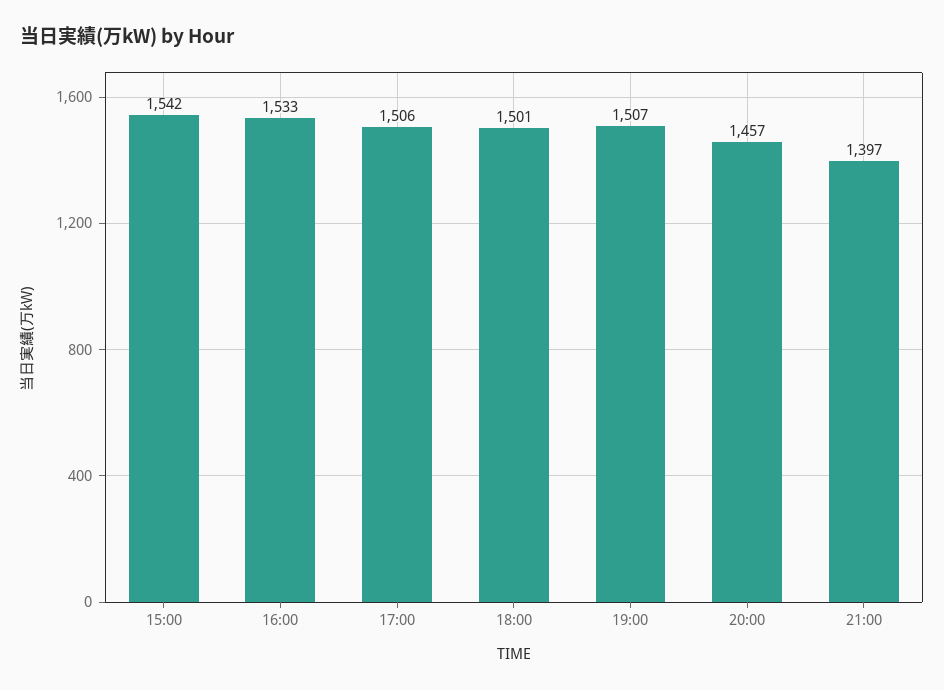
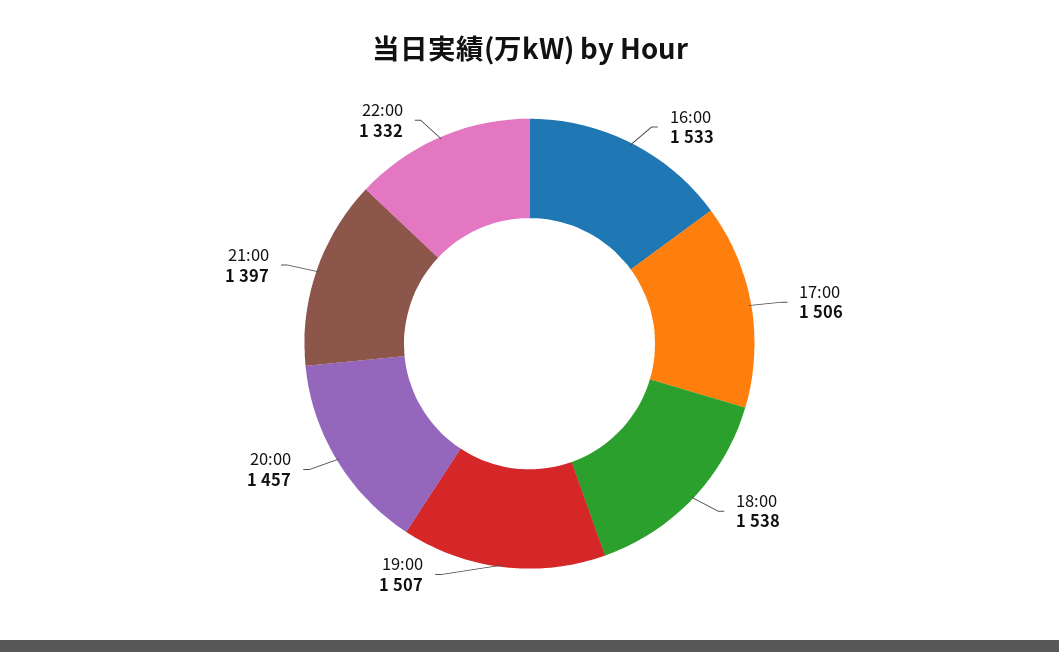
15:00: 1542 -> none
18:00: 1501 -> 1538
22:00: none -> 1332

